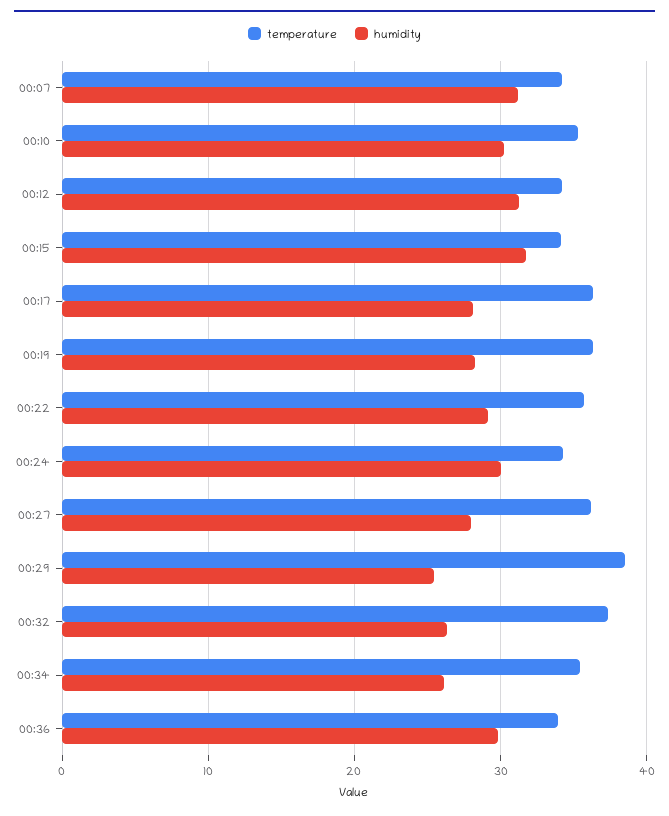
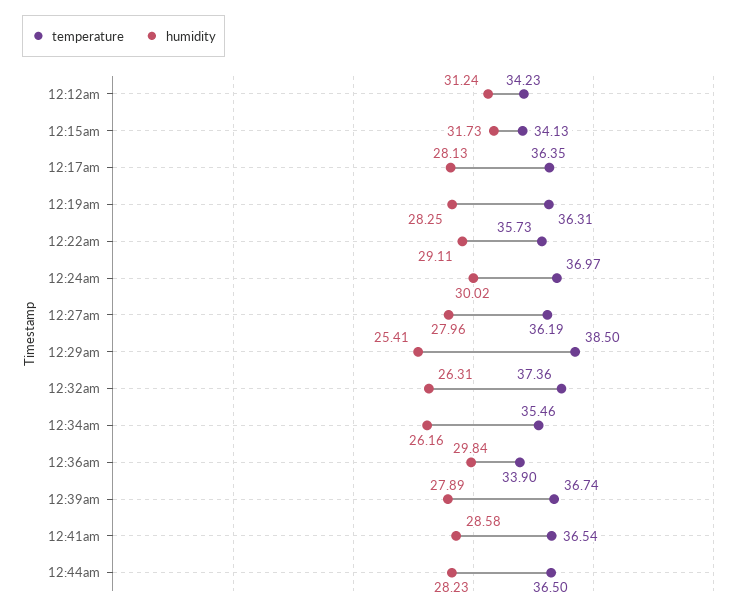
temperature, 00:07: 34 -> none
humidity, 00:07: 31 -> none
temperature, 00:10: 35 -> none
humidity, 00:10: 30 -> none
temperature, 00:24: 34 -> 36.97
temperature, 12:39am: none -> 36.74
humidity, 12:39am: none -> 27.89
temperature, 12:41am: none -> 36.54
humidity, 12:41am: none -> 28.58
temperature, 12:44am: none -> 36.5
humidity, 12:44am: none -> 28.23

